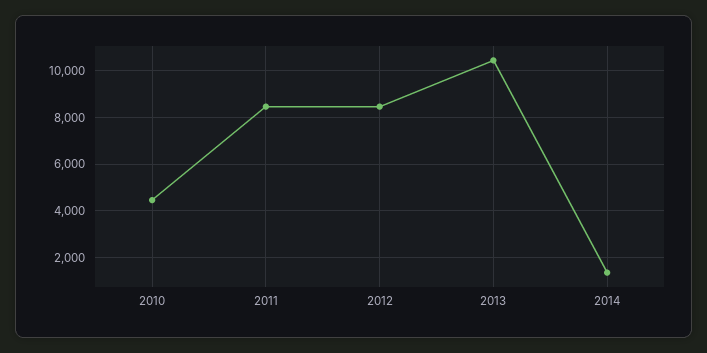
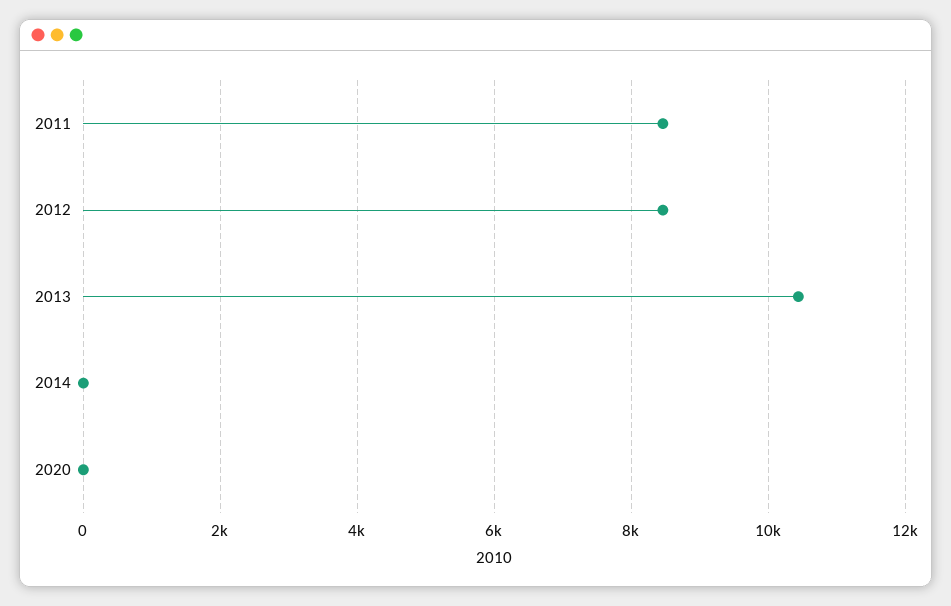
2010: 4500 -> none
2014: 1500 -> 0
2020: none -> 0

